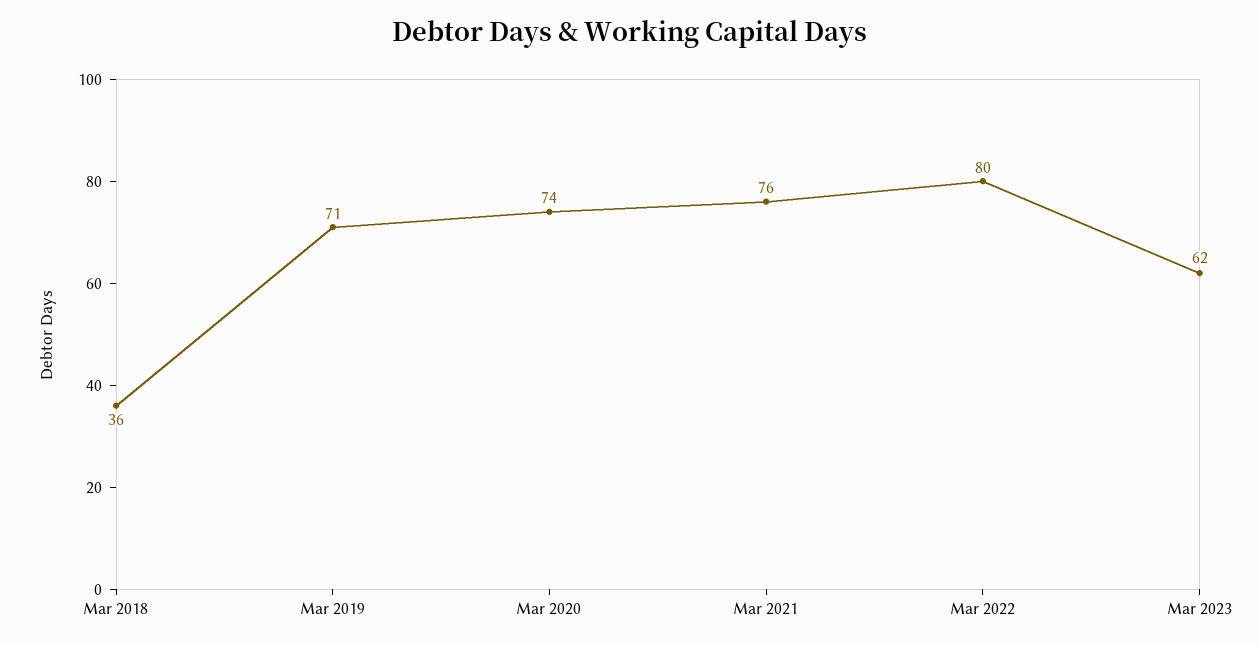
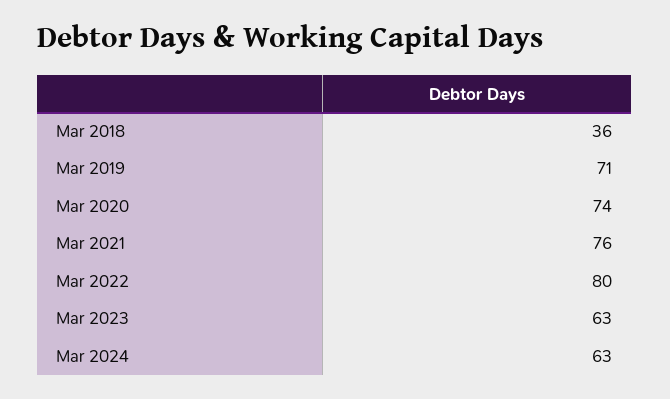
Mar 2023: 62 -> 63
Mar 2024: none -> 63

